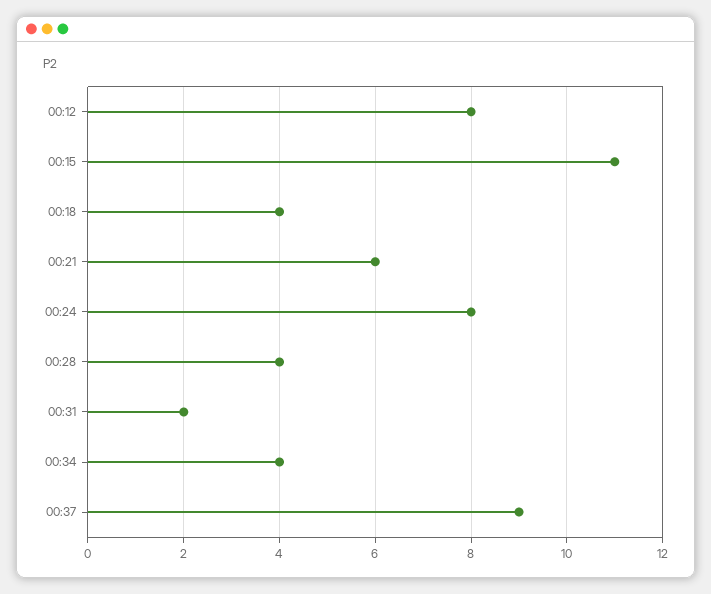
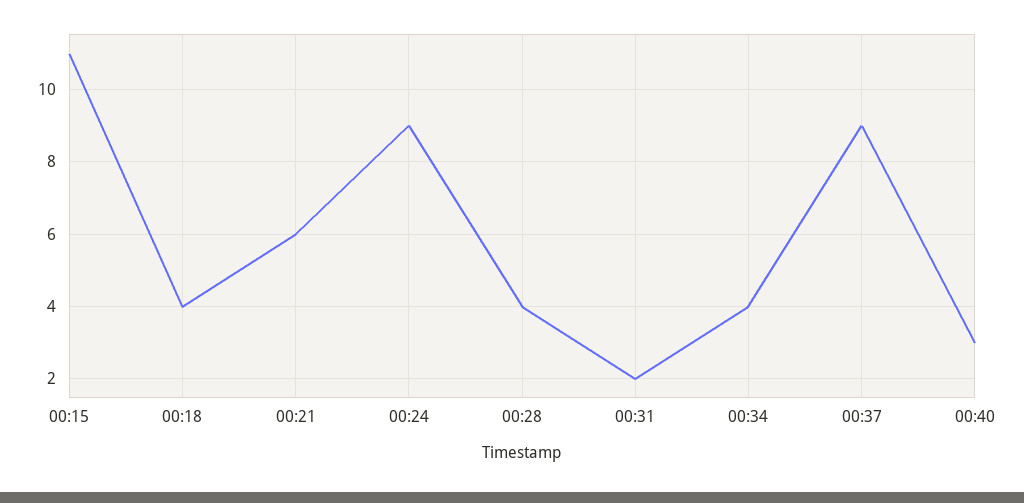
00:12: 8 -> none
00:24: 8 -> 9
00:40: none -> 3

